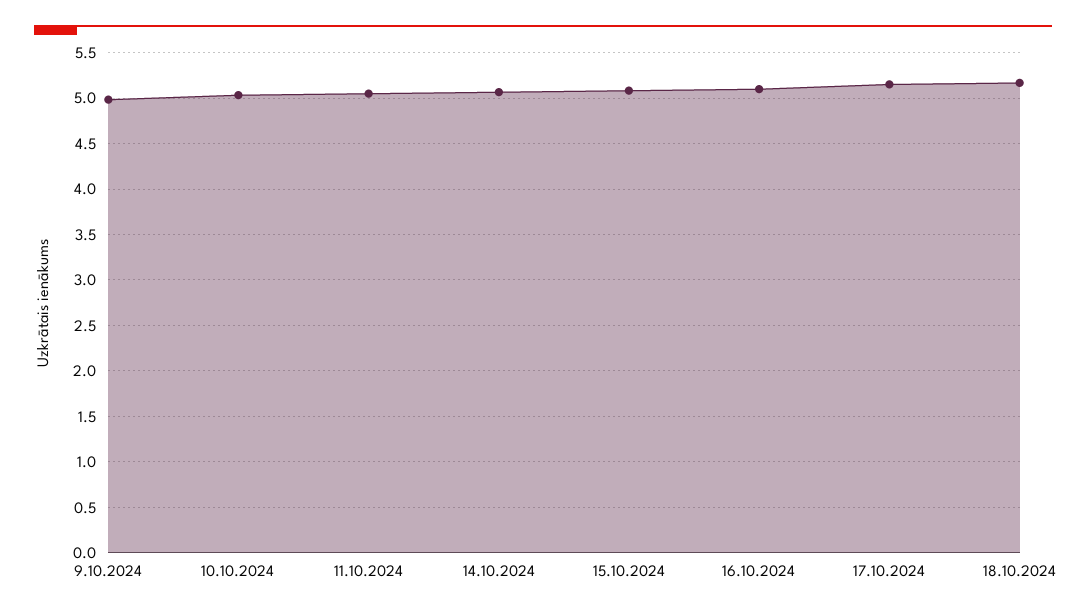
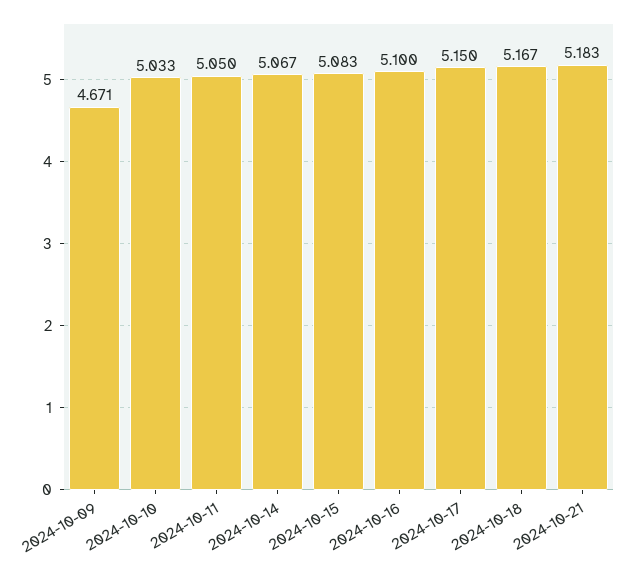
9.10.2024: 5 -> 4.671
2024-10-21: none -> 5.183

